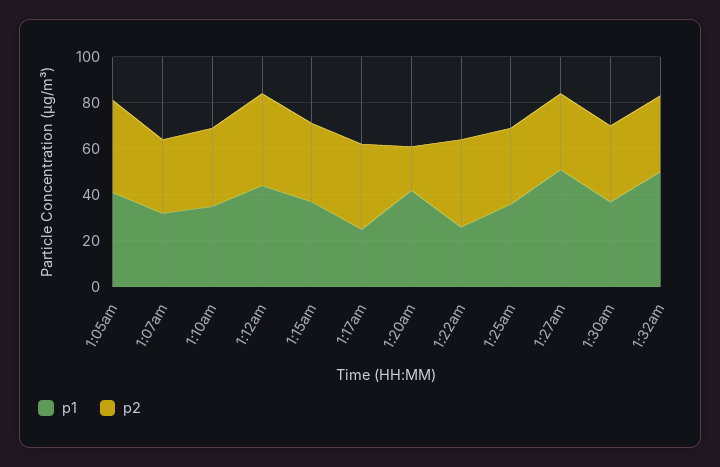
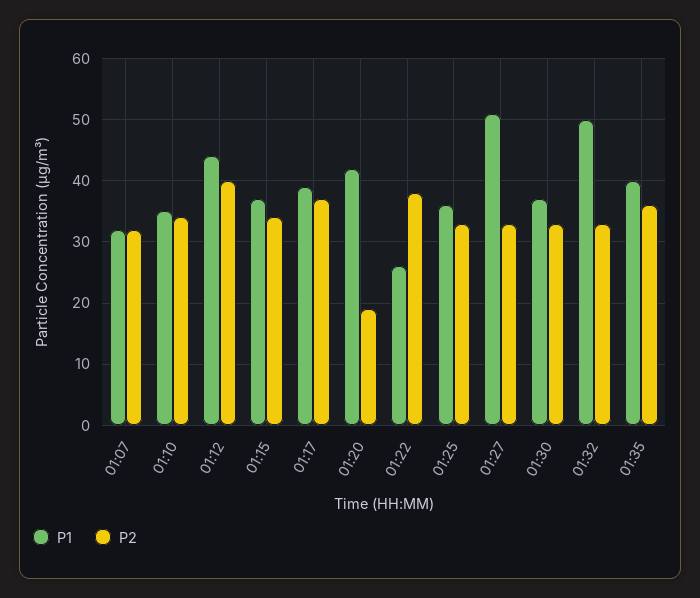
p1, 1:05am: 40 -> none
p2, 1:05am: 40 -> none
p1, 1:17am: 25 -> 39
p1, 01:35: none -> 40
p2, 01:35: none -> 36

